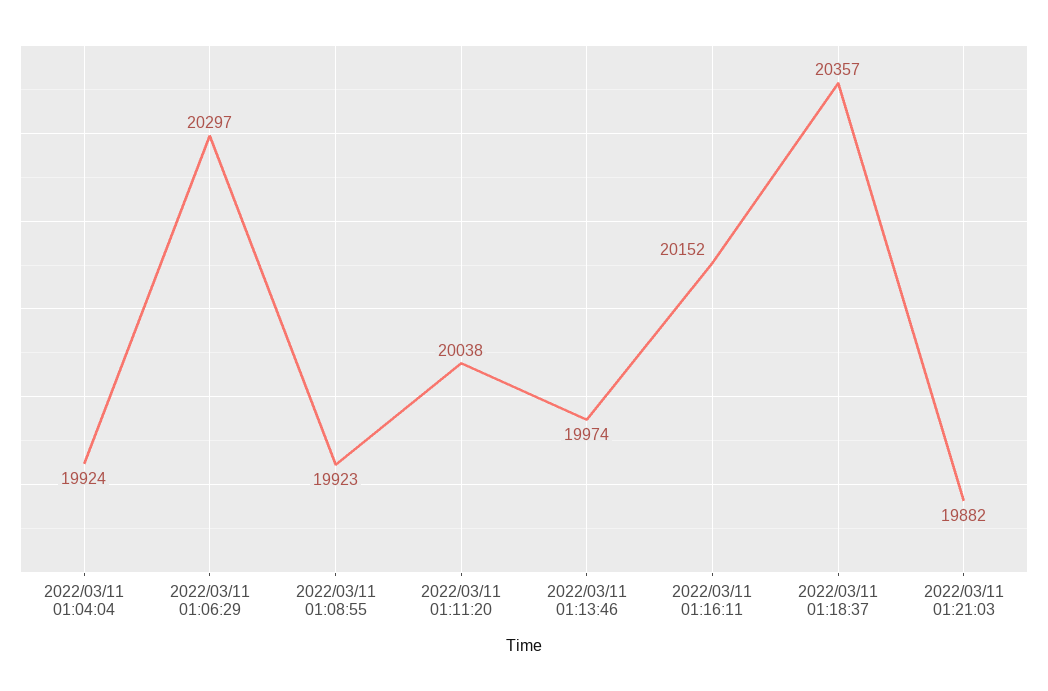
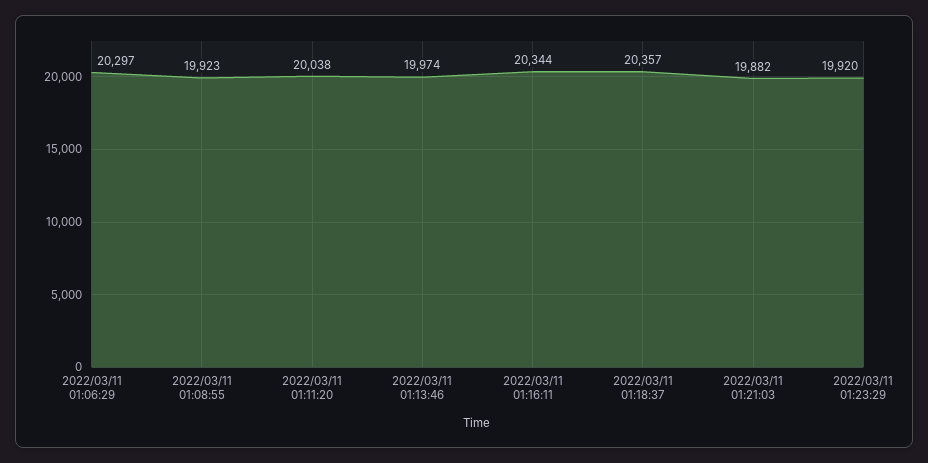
2022/03/11 01:04:04: 19924 -> none
2022/03/11 01:16:11: 20152 -> 20344
2022/03/11 01:23:29: none -> 19920

